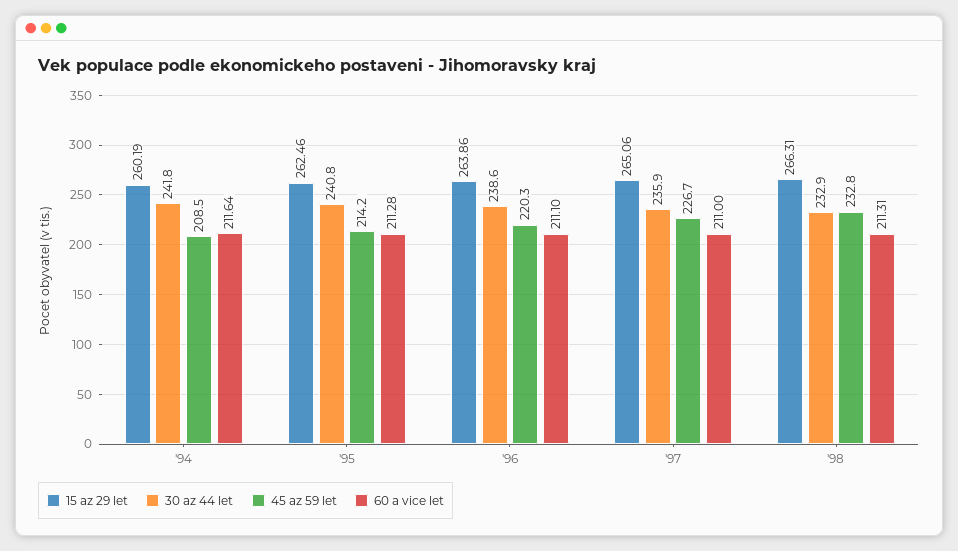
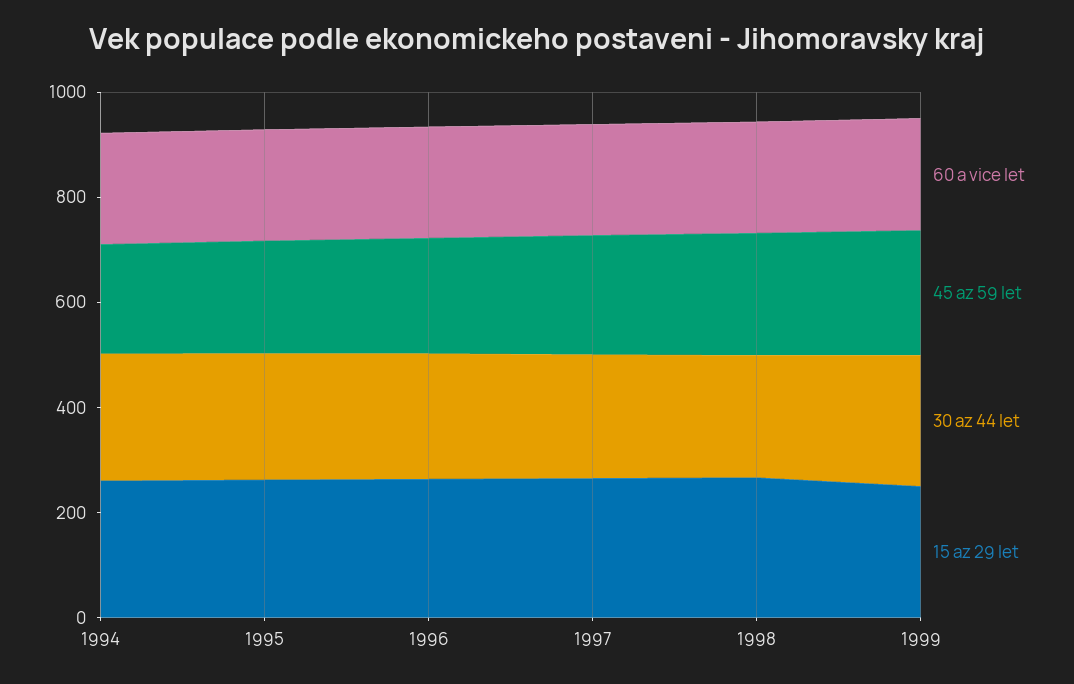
60 a vice let, 1999: none -> 200
45 az 59 let, 1999: none -> 250
30 az 44 let, 1999: none -> 250
15 az 29 let, 1999: none -> 250

